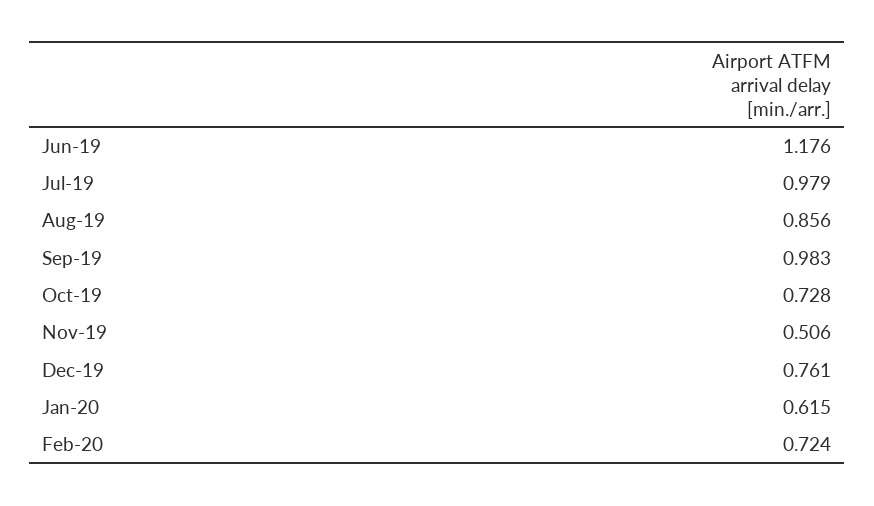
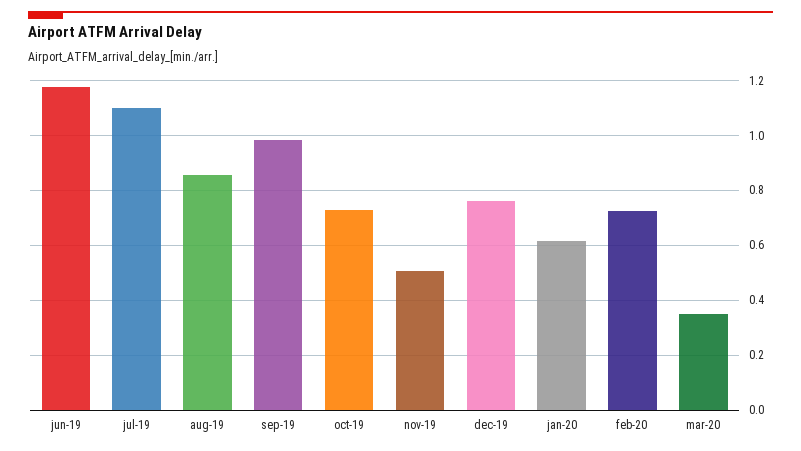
Jul-19: 0.979 -> 1.1
mar-20: none -> 0.35

